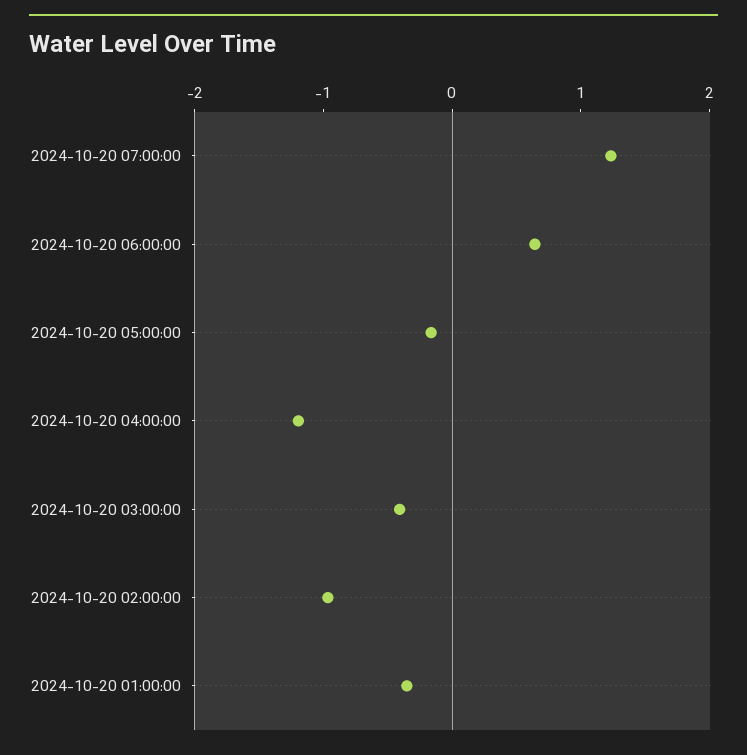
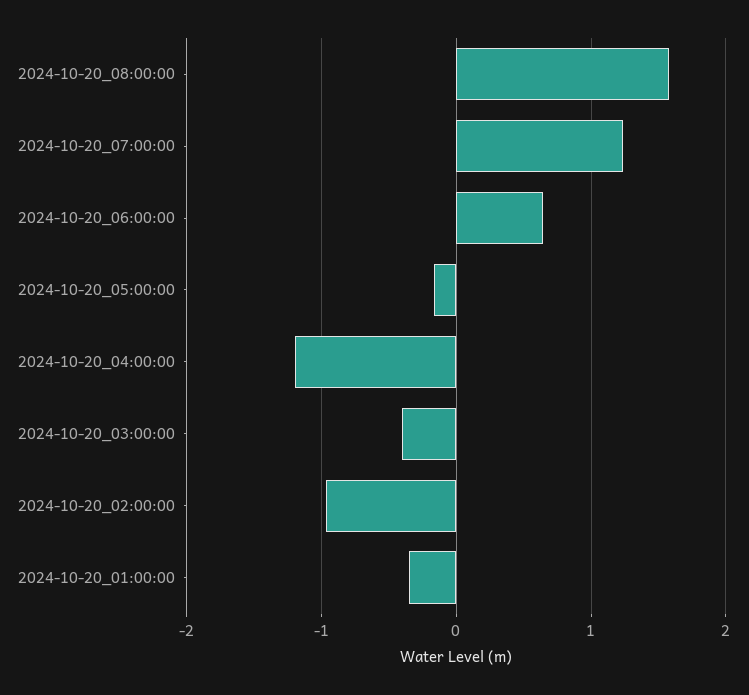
2024-10-20_08:00:00: none -> 1.6

